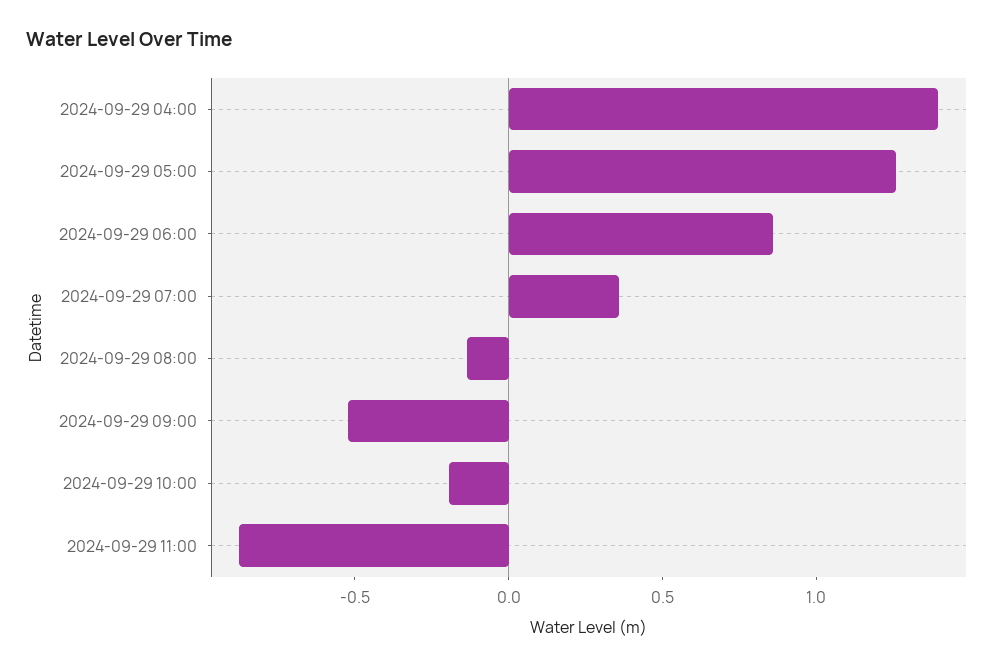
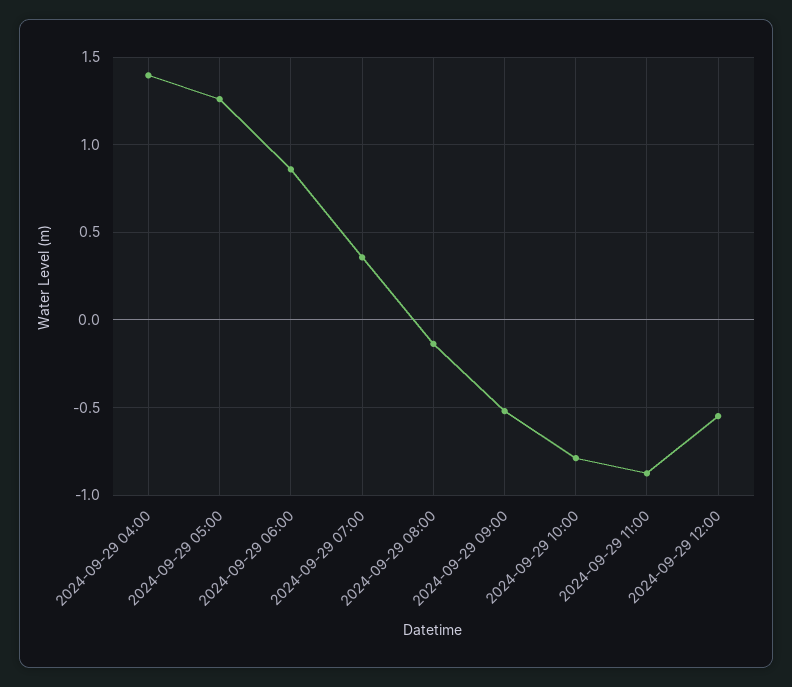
2024-09-29 10:00: -0.2 -> -0.8
2024-09-29 12:00: none -> -0.55

